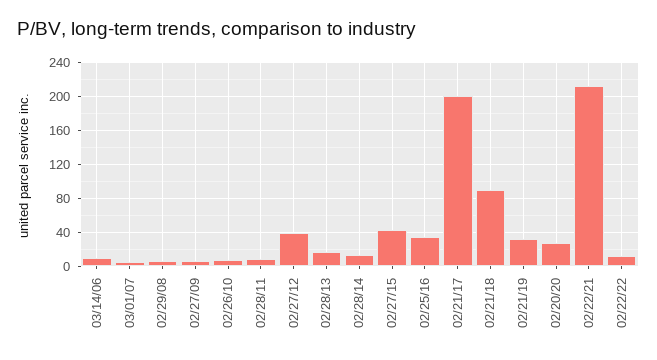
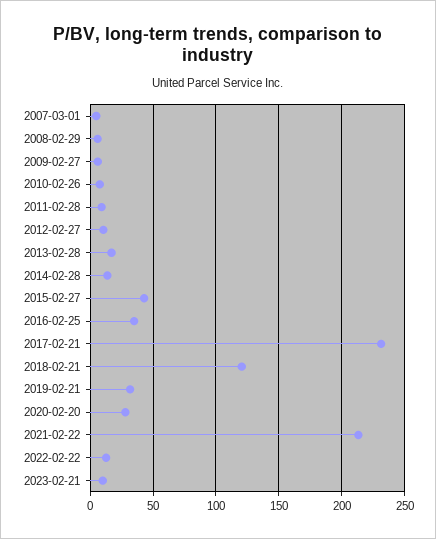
03/14/06: 10 -> none
02/27/12: 40 -> 10
02/21/17: 200 -> 230
02/21/18: 90 -> 120
2023-02-21: none -> 10

